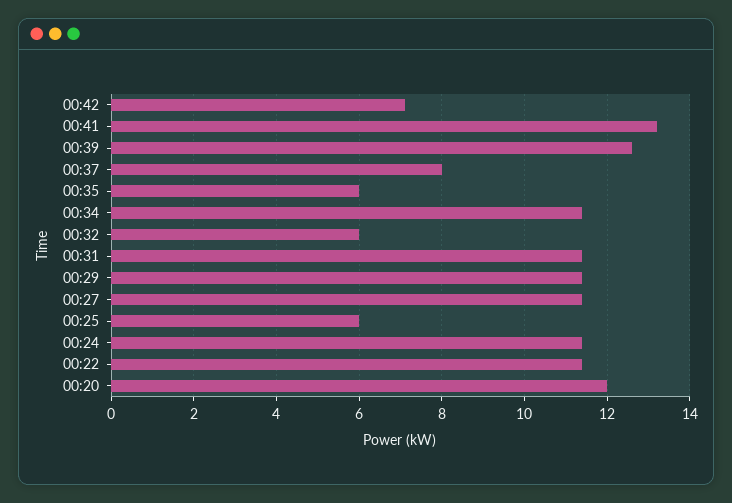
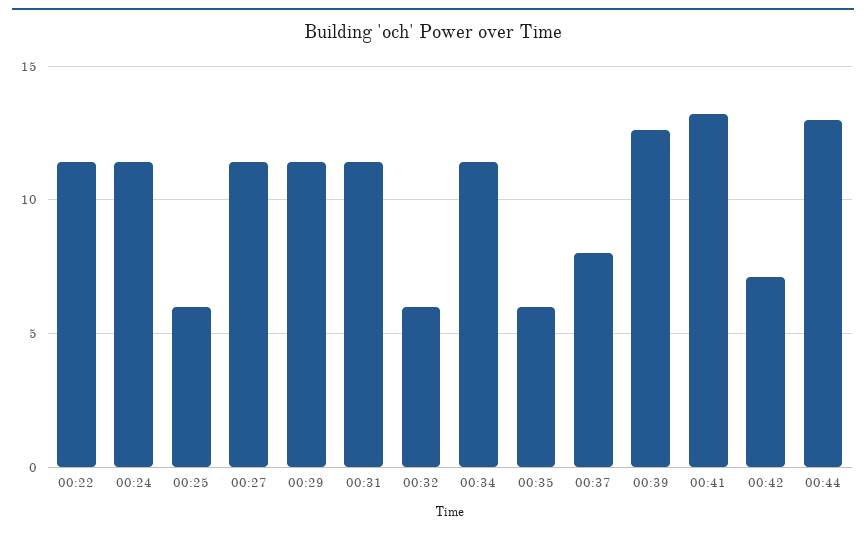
00:20: 12 -> none
00:44: none -> 13

